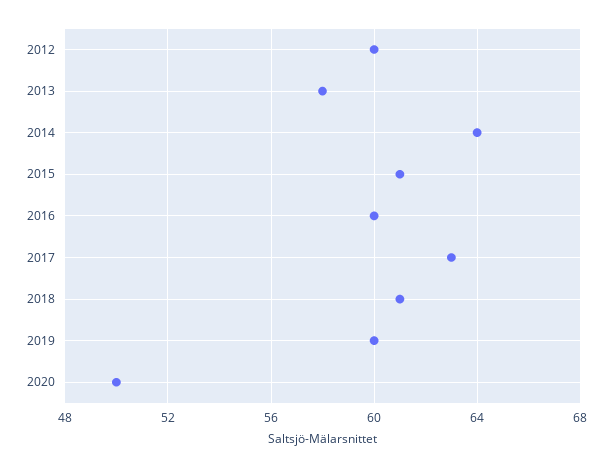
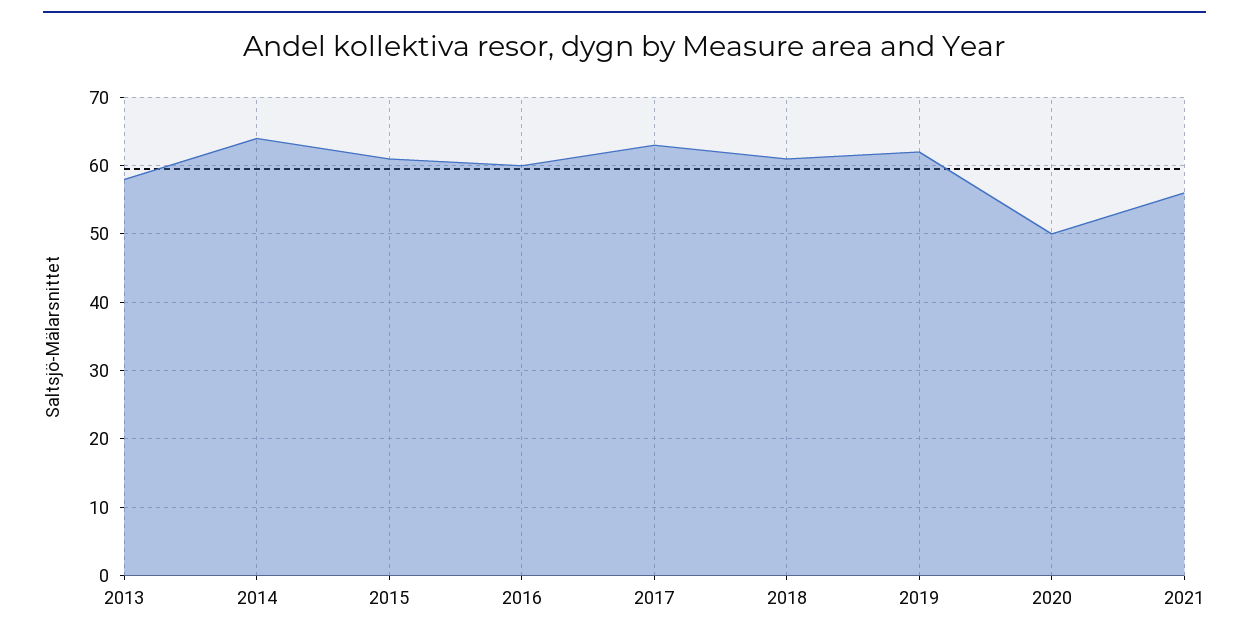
2012: 60 -> none
2019: 60 -> 62
2021: none -> 56

